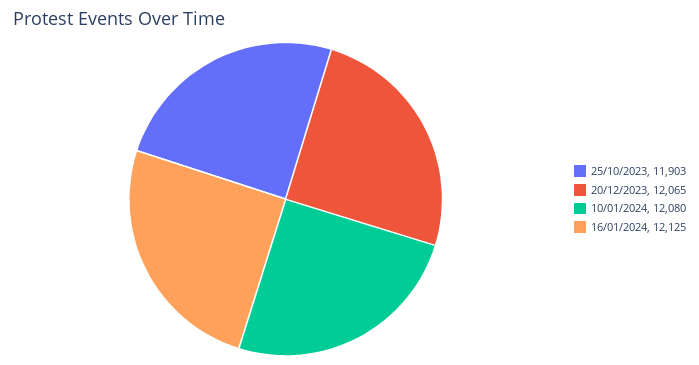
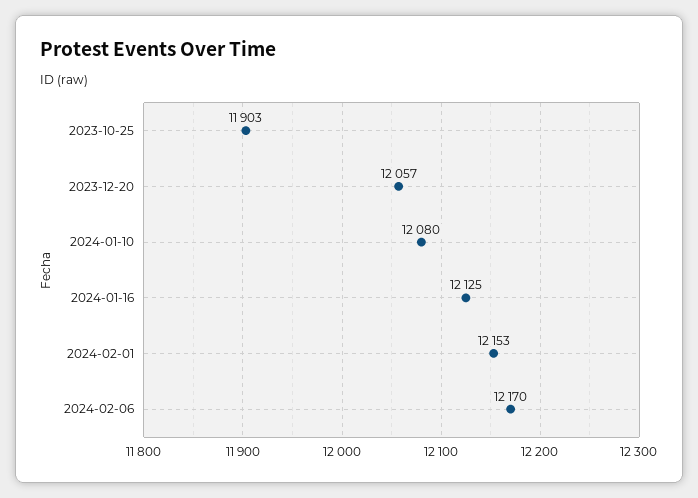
20/12/2023: 12065 -> 12057
2024-02-01: none -> 12153
2024-02-06: none -> 12170

